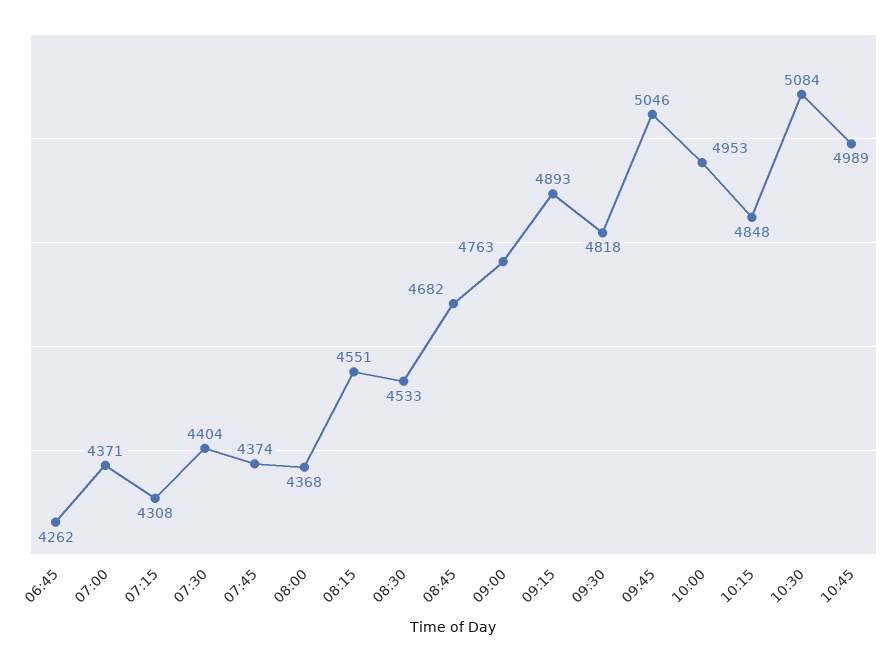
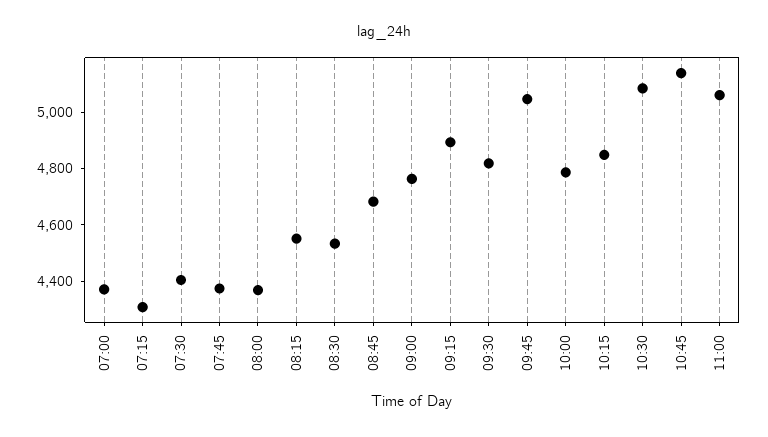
06:45: 4262 -> none
10:00: 4953 -> 4800
10:45: 4989 -> 5150
11:00: none -> 5050

